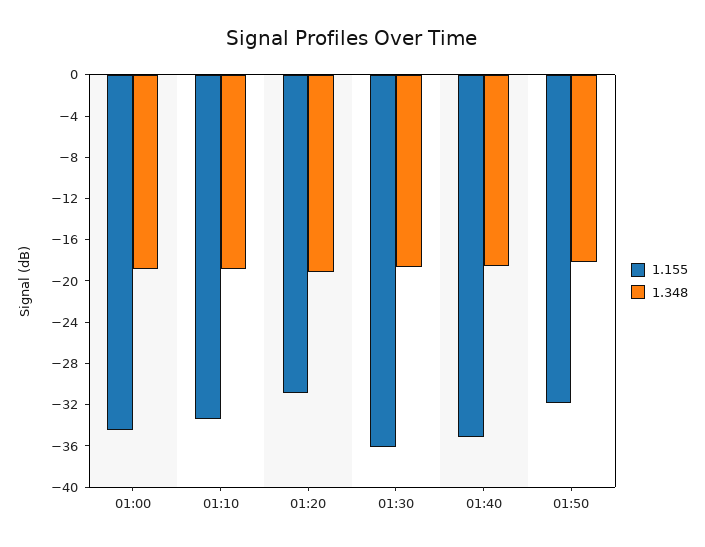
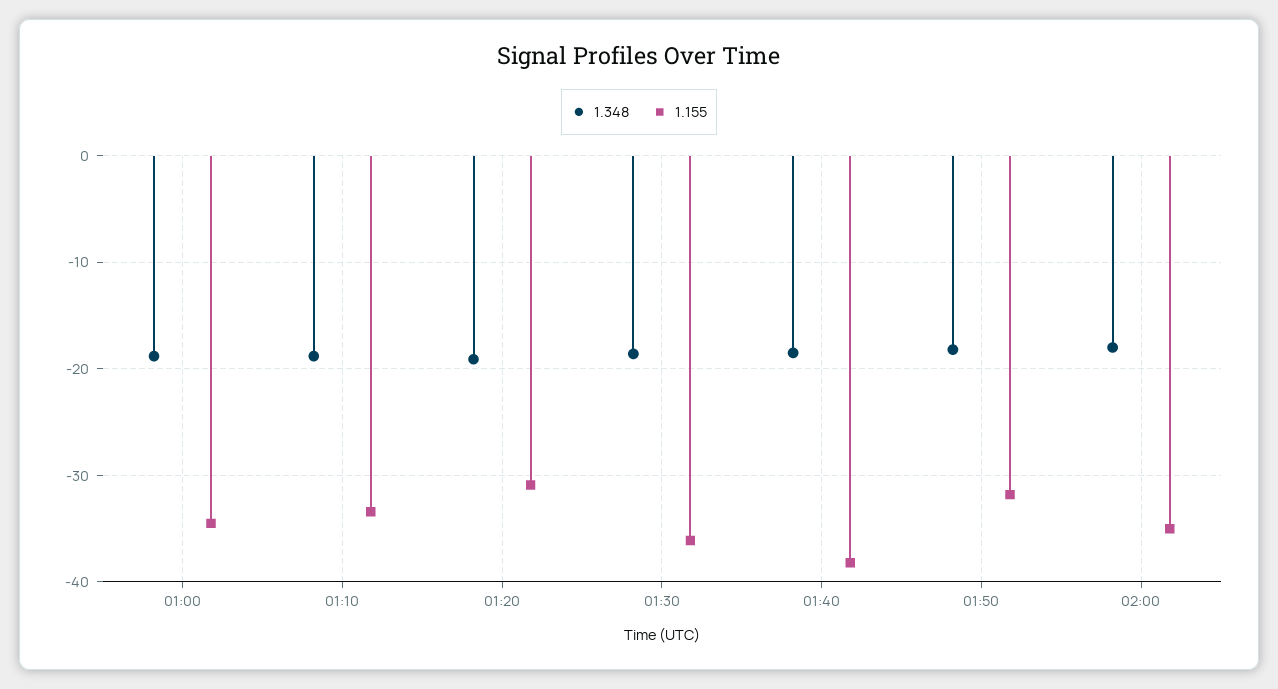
1.155, 01:40: -35 -> -38
1.348, 02:00: none -> -18
1.155, 02:00: none -> -35

